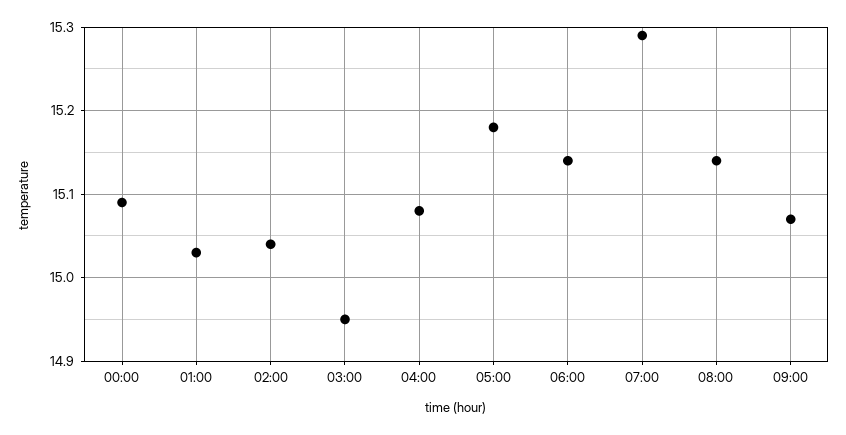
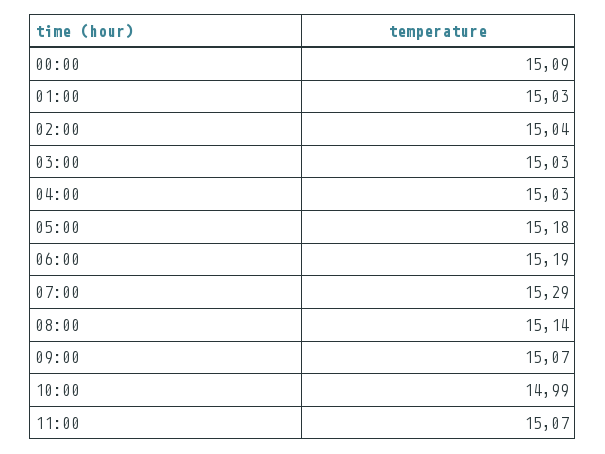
03:00: 14.95 -> 15.03
04:00: 15.08 -> 15.03
06:00: 15.14 -> 15.19
10:00: none -> 14.99
11:00: none -> 15.07

